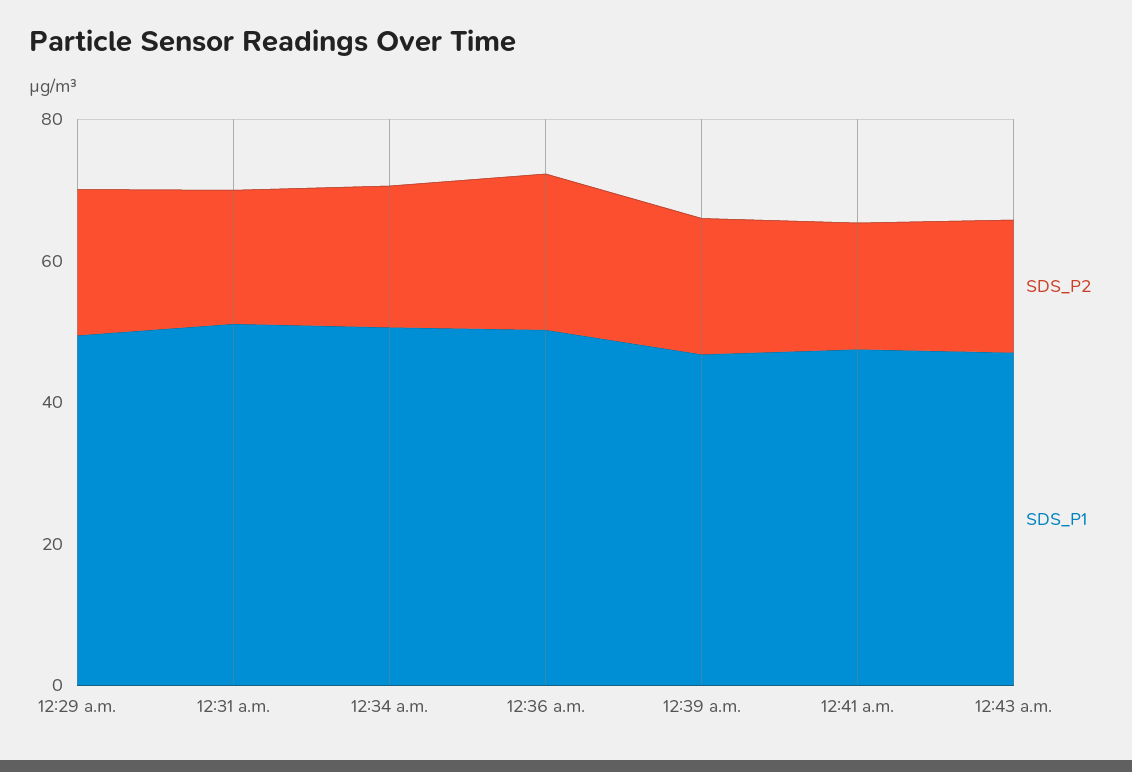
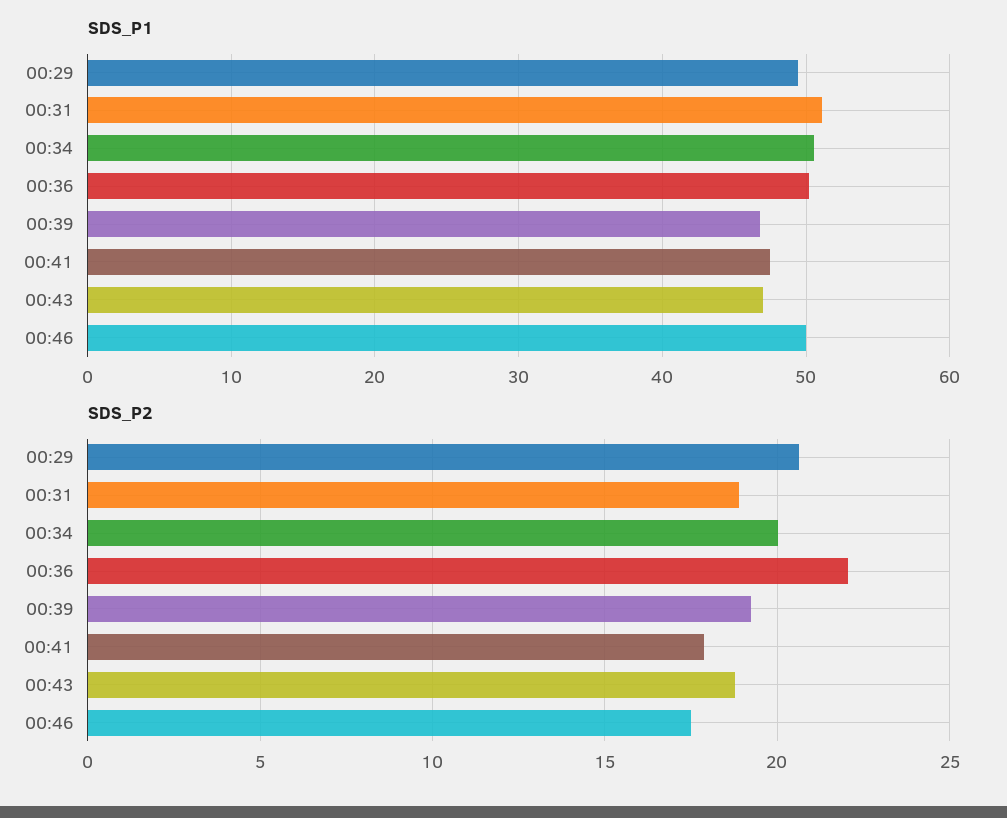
SDS_P1, 00:46: none -> 50
SDS_P2, 00:46: none -> 17.5

